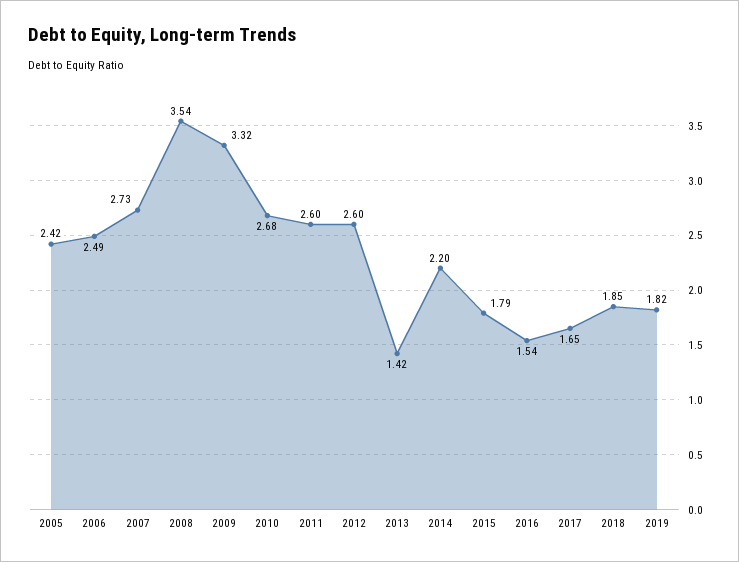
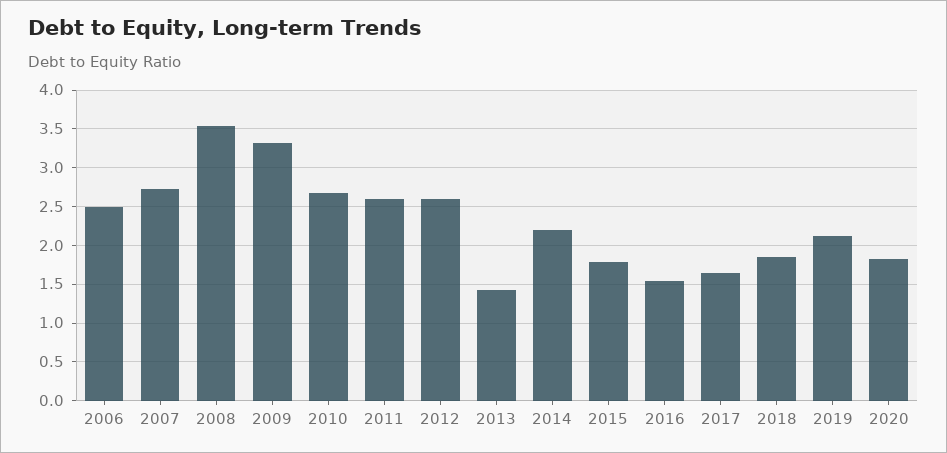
2005: 2.42 -> none
2019: 1.82 -> 2.1
2020: none -> 1.8

